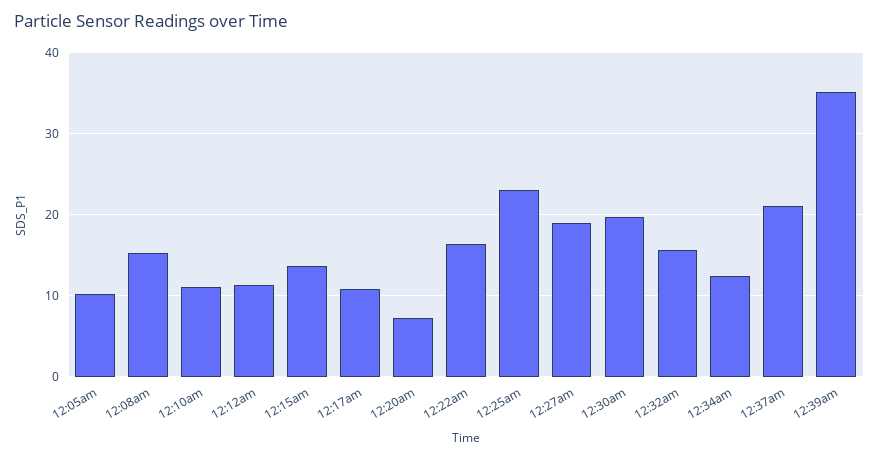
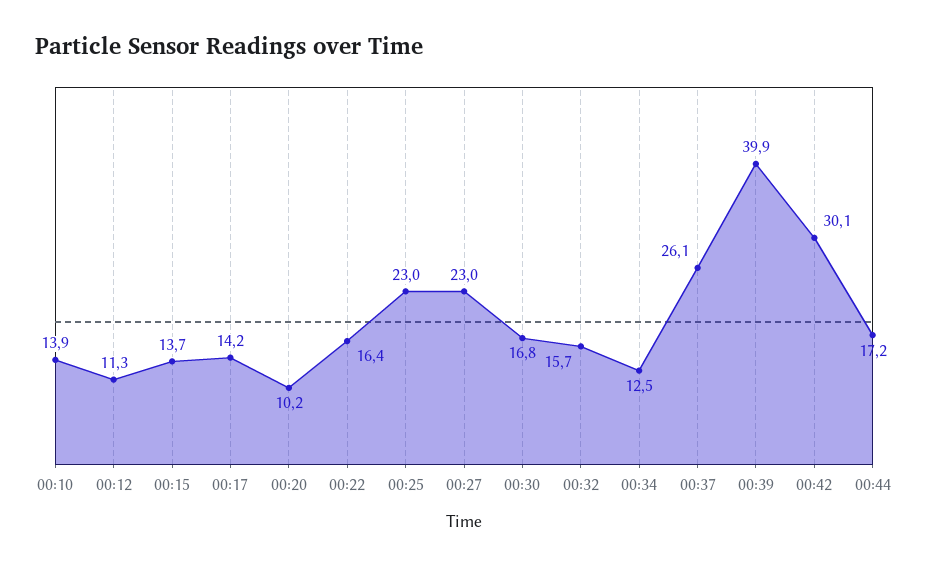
12:05am: 10 -> none
12:08am: 15 -> none
12:10am: 11 -> 13.9
12:17am: 11 -> 14.2
12:20am: 7 -> 10.2
12:27am: 19 -> 23
12:30am: 20 -> 16.8
12:37am: 21 -> 26.1
12:39am: 35 -> 39.9
00:42: none -> 30.1
00:44: none -> 17.2

